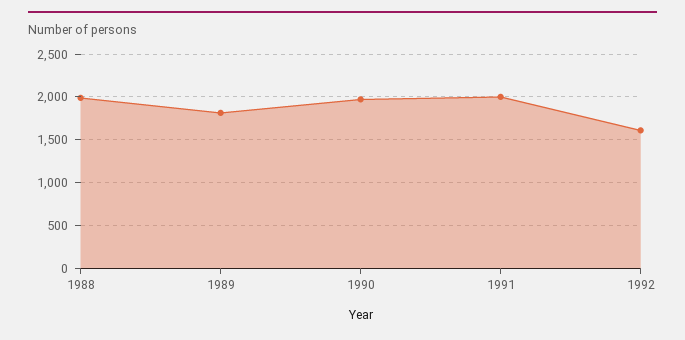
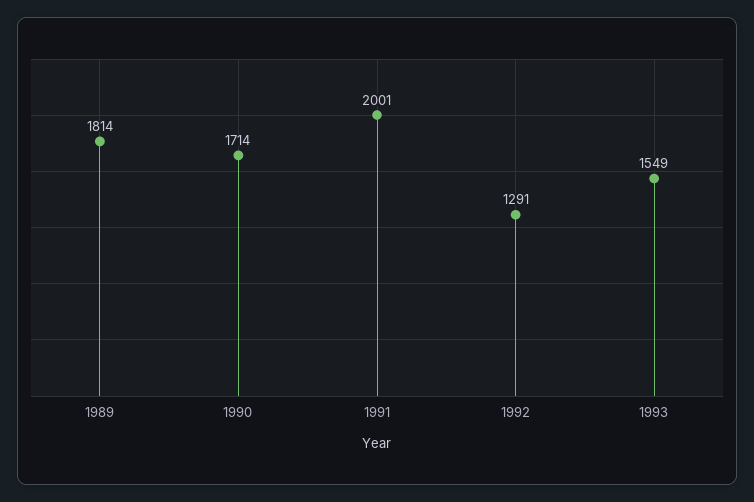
1988: 2000 -> none
1990: 2000 -> 1714
1992: 1600 -> 1291
1993: none -> 1549

